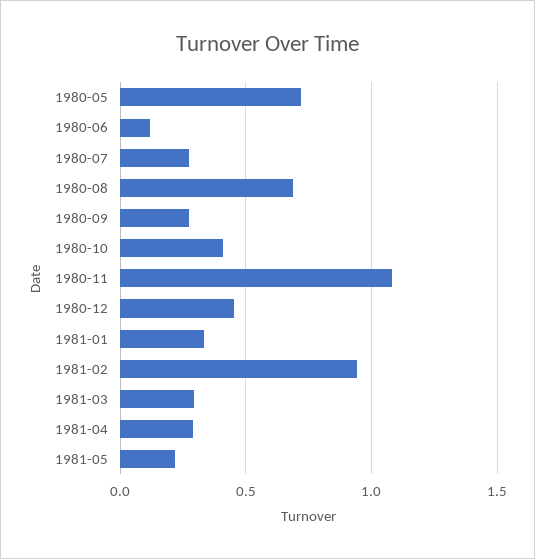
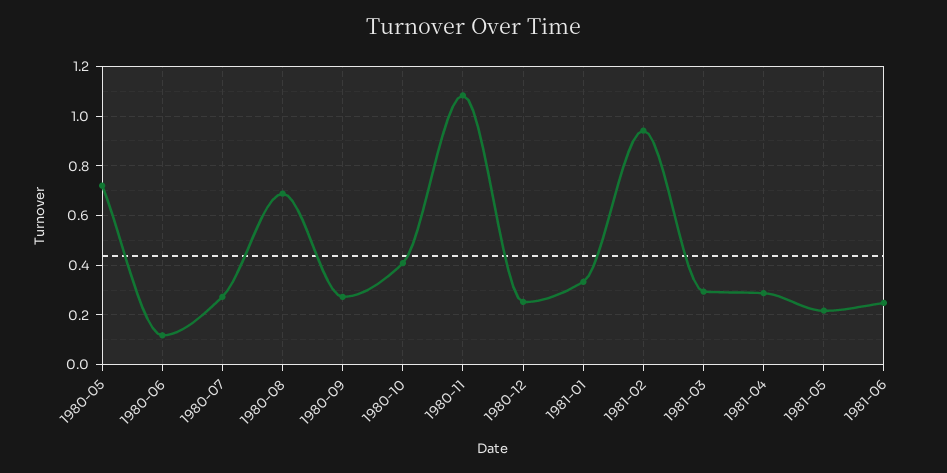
1980-12: 0.45 -> 0.25
1981-06: none -> 0.25

